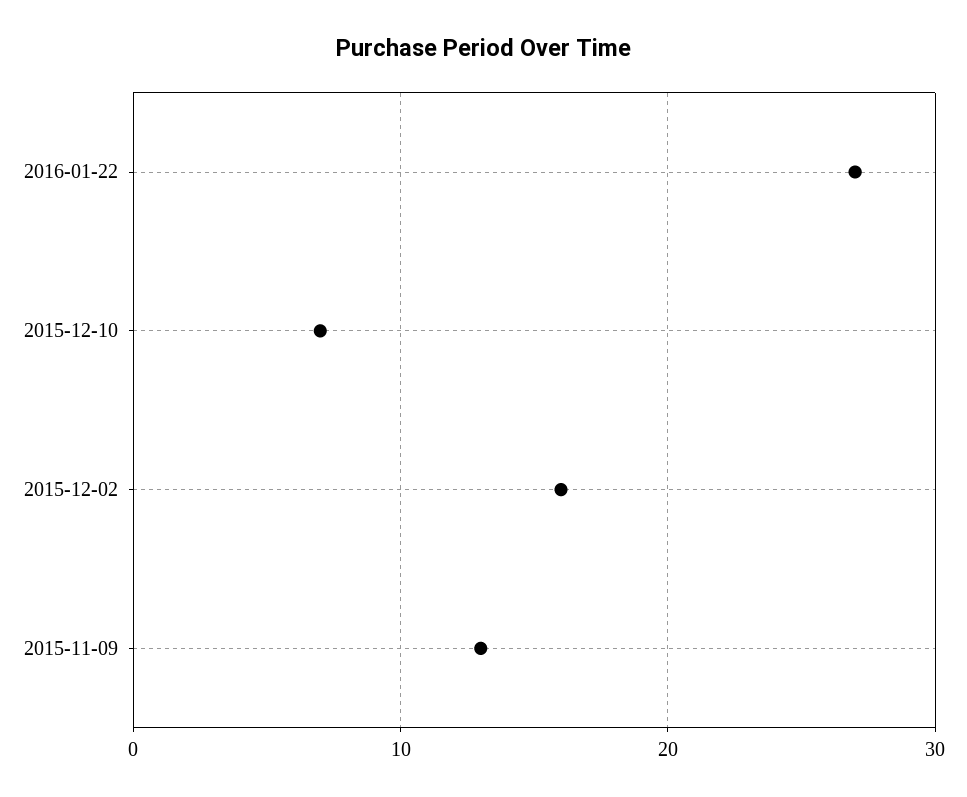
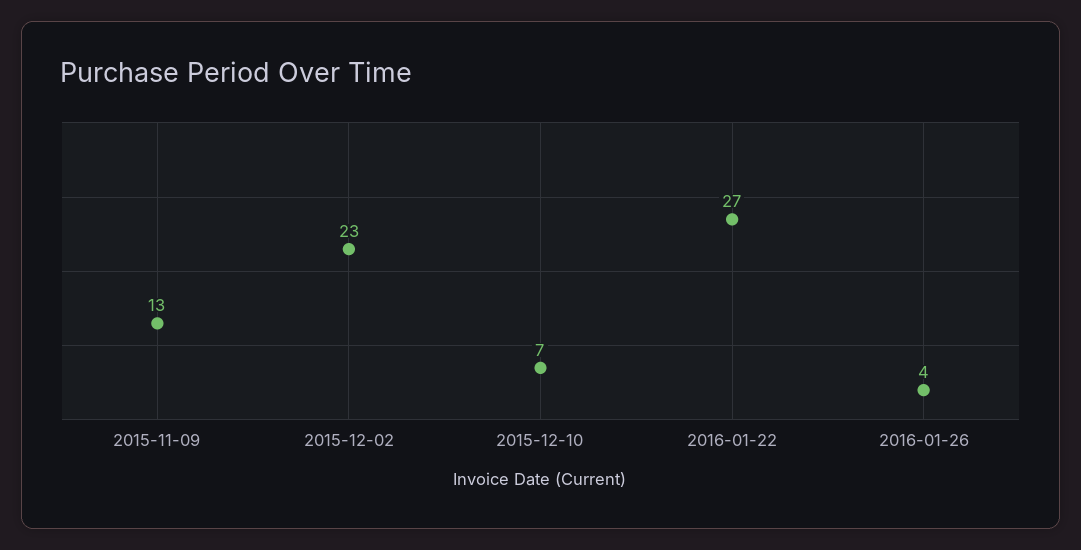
2015-12-02: 16 -> 23
2016-01-26: none -> 4

